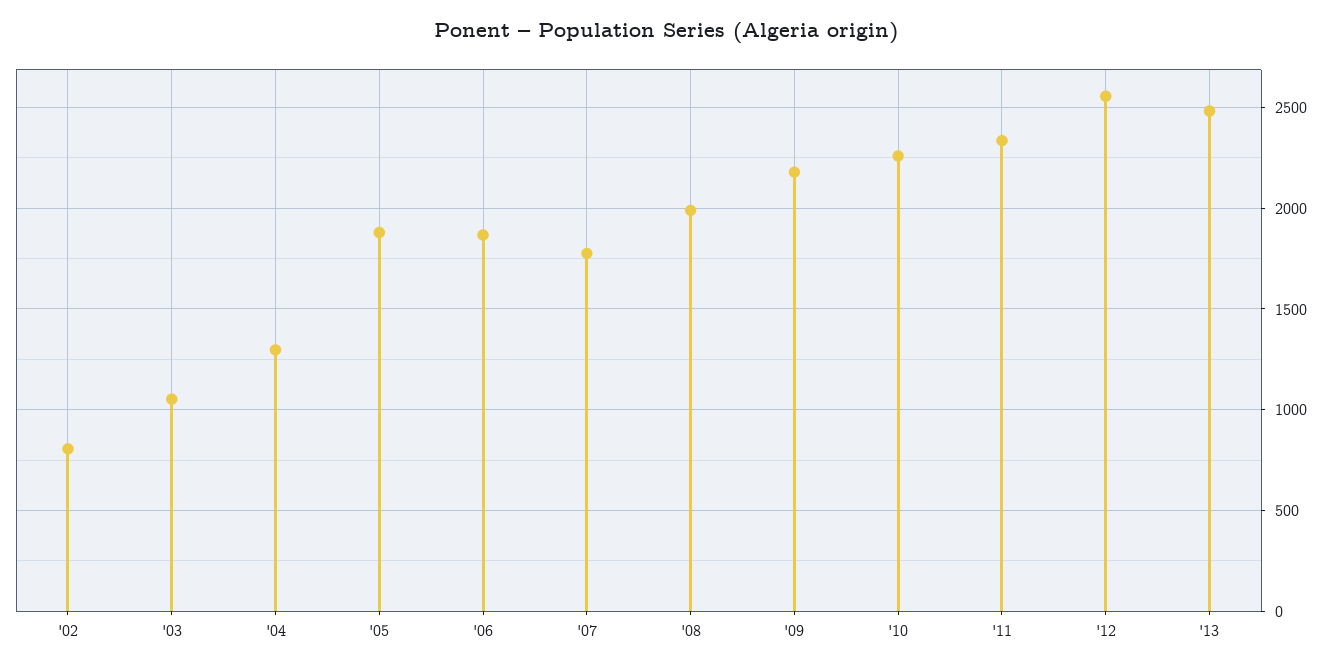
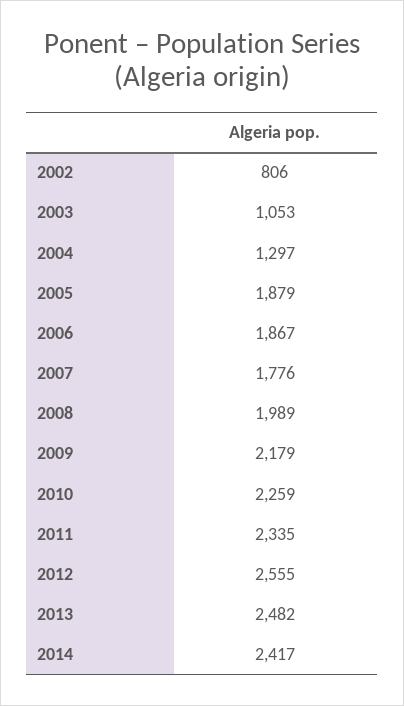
2014: none -> 2417

